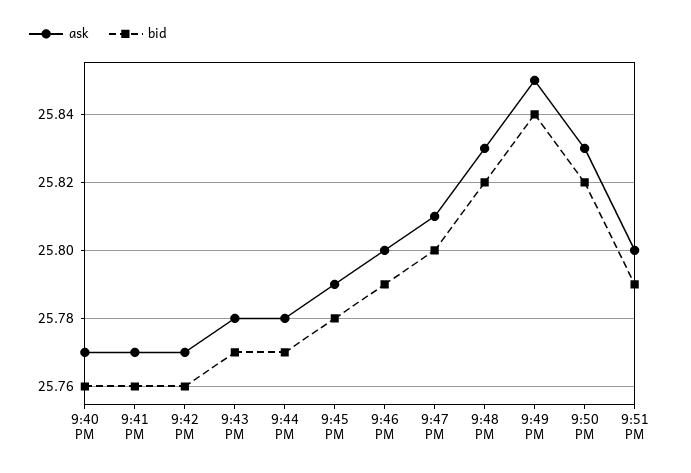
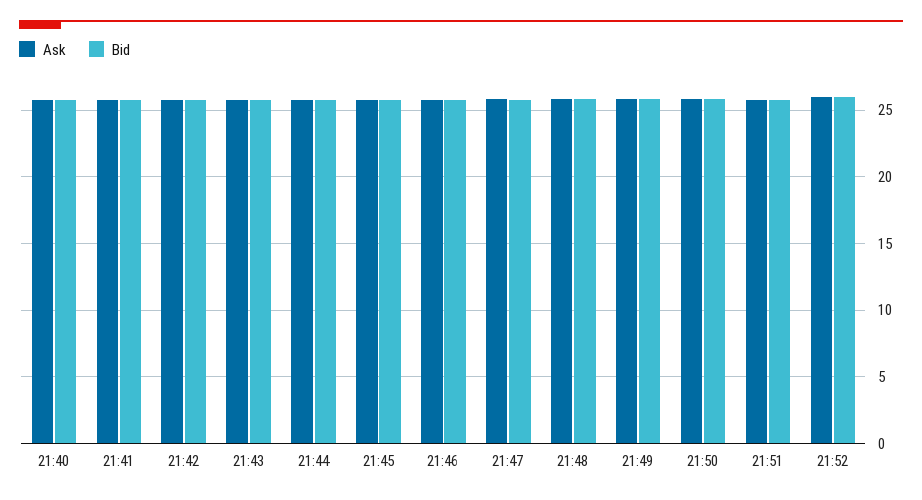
ask, 21:52: none -> 26
bid, 21:52: none -> 26

